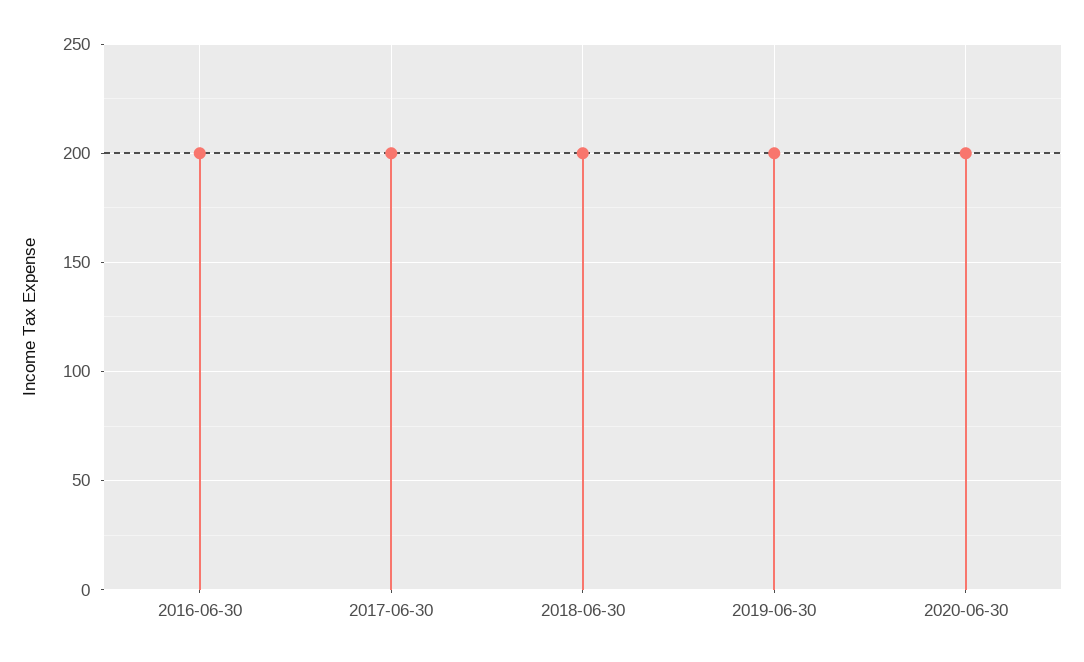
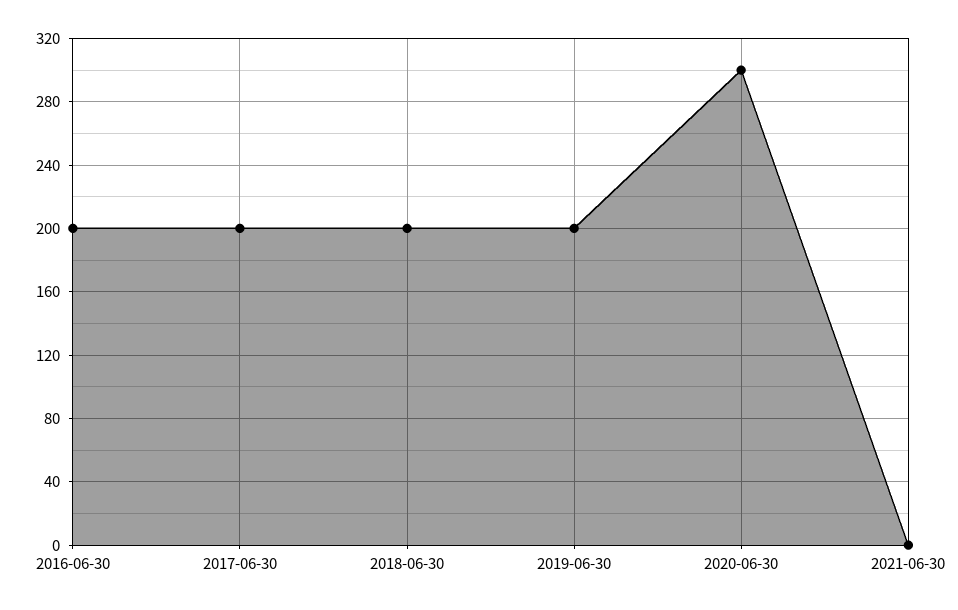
2020-06-30: 200 -> 300
2021-06-30: none -> 0

